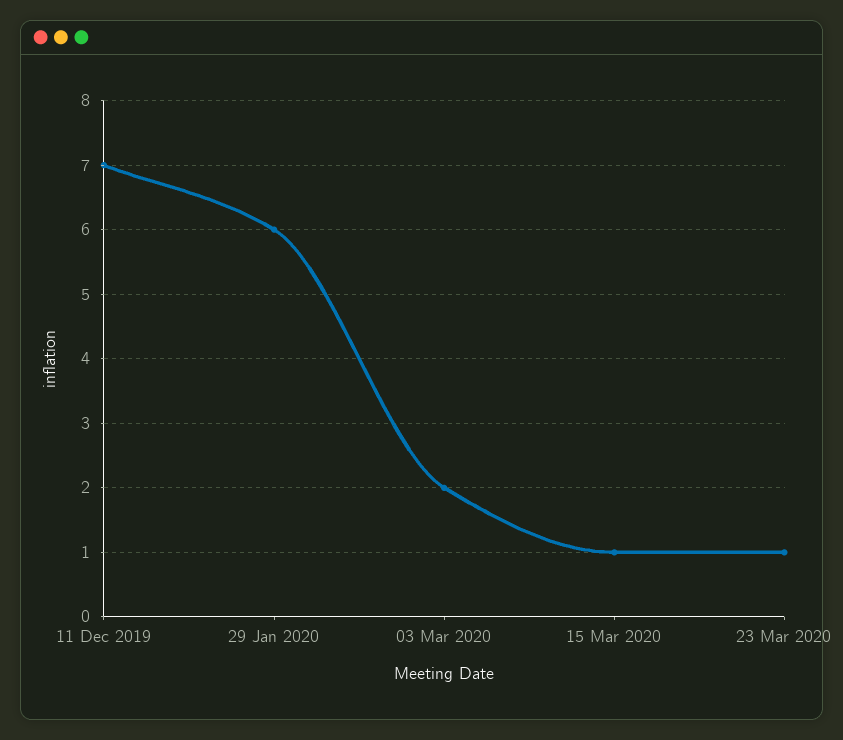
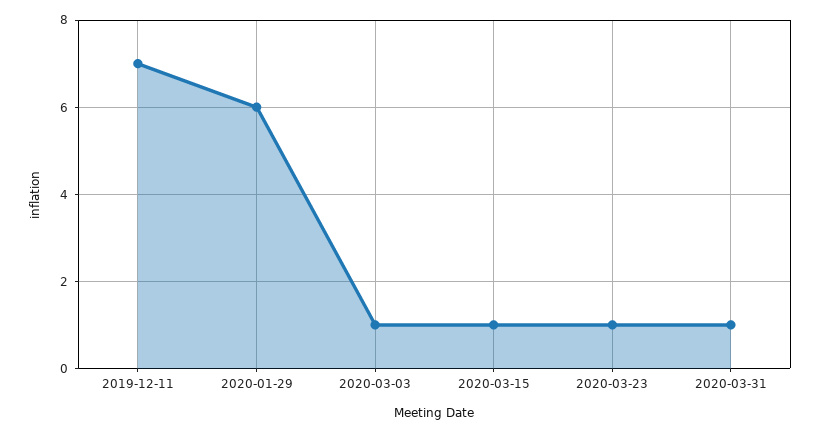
03 Mar 2020: 2 -> 1
2020-03-31: none -> 1

